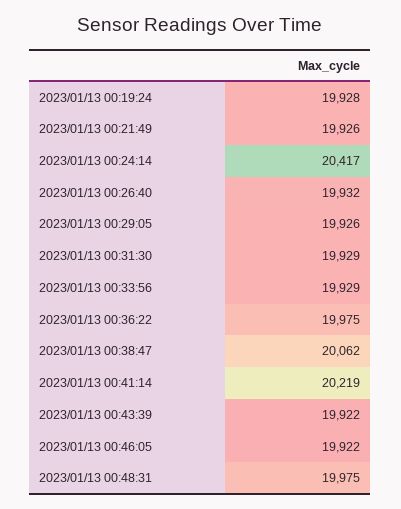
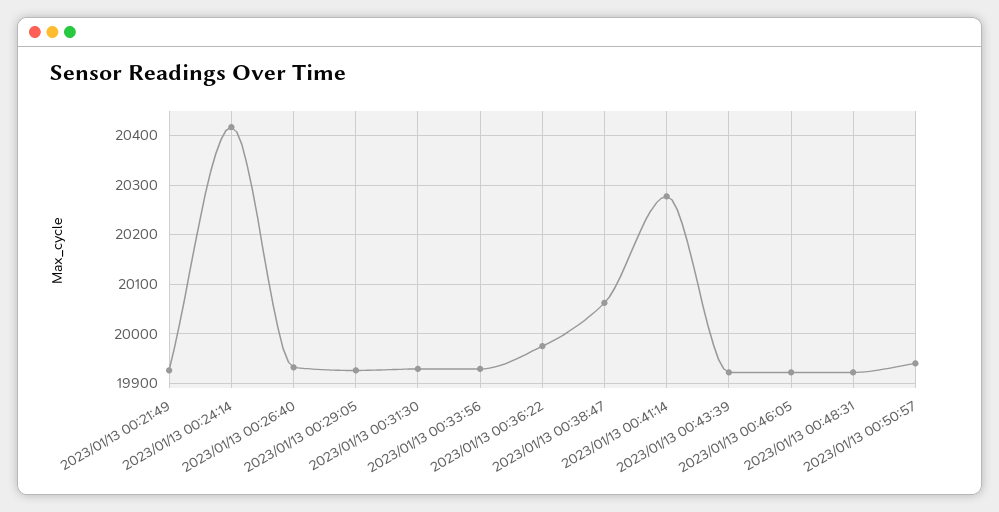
2023/01/13 00:19:24: 19928 -> none
2023/01/13 00:41:14: 20219 -> 20280
2023/01/13 00:48:31: 19975 -> 19920
2023/01/13 00:50:57: none -> 19940

